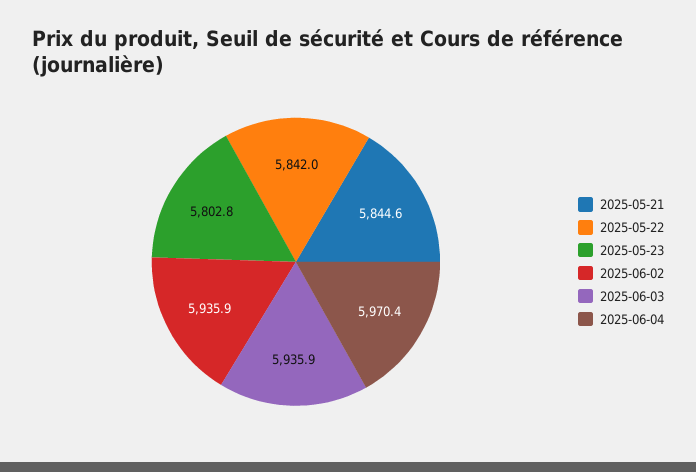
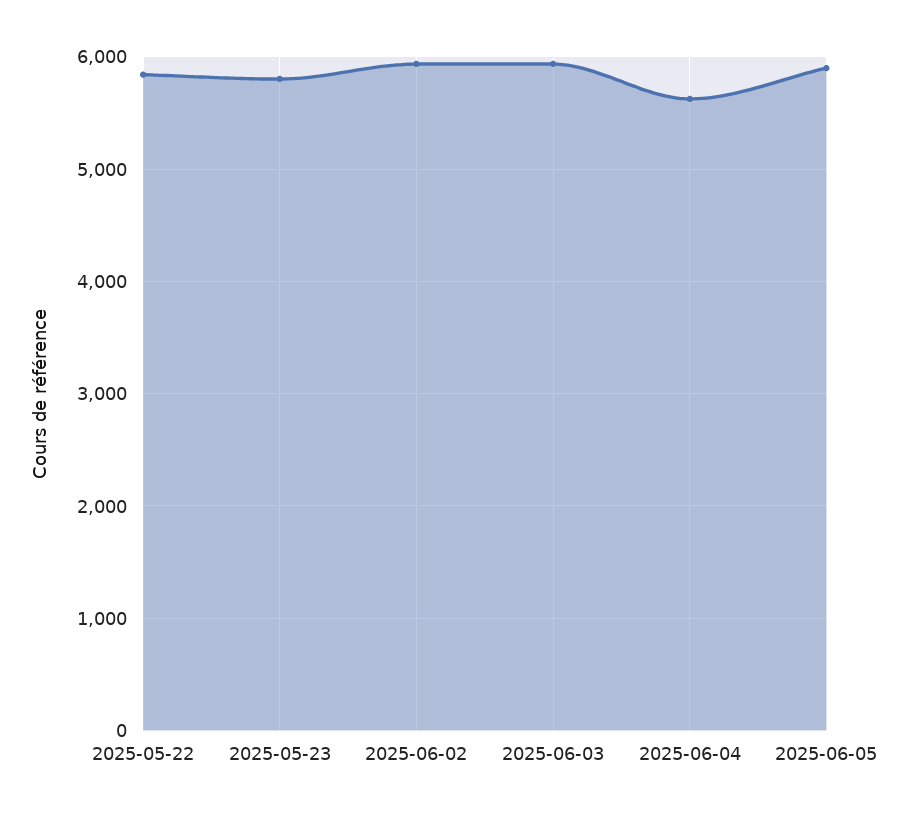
2025-05-21: 5844.6 -> none
2025-06-04: 5970.4 -> 5600
2025-06-05: none -> 5900

